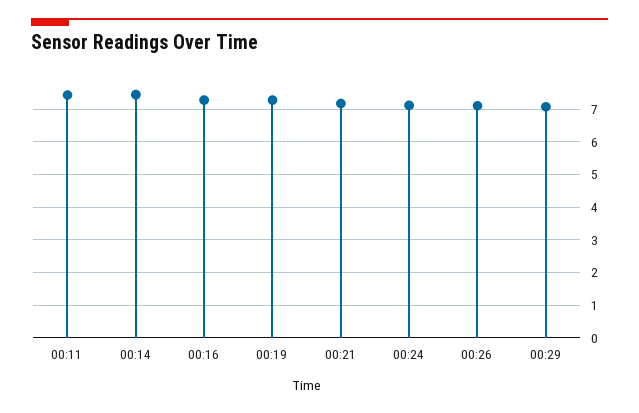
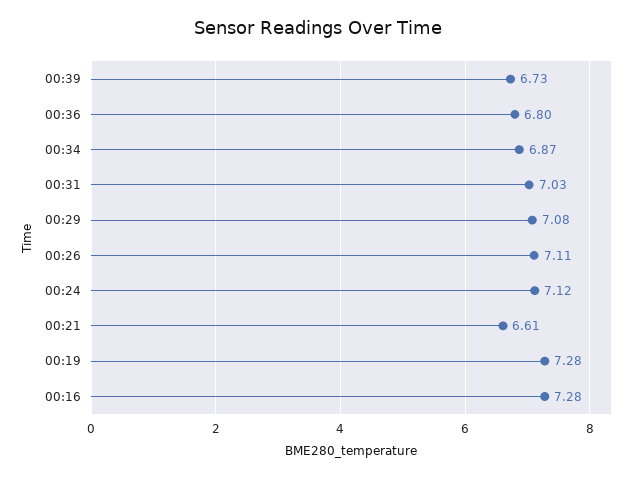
00:11: 7.4 -> none
00:14: 7.4 -> none
00:21: 7.2 -> 6.61
00:39: none -> 6.73
00:36: none -> 6.8
00:34: none -> 6.87
00:31: none -> 7.03

